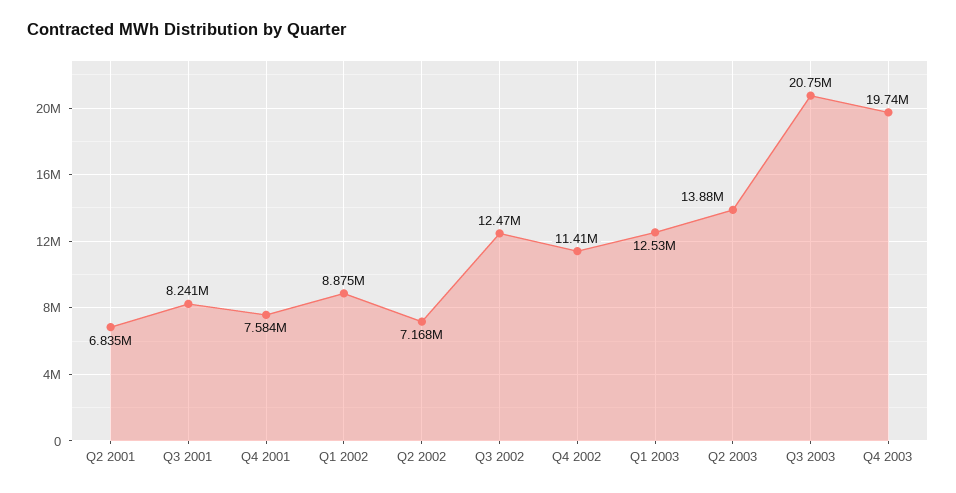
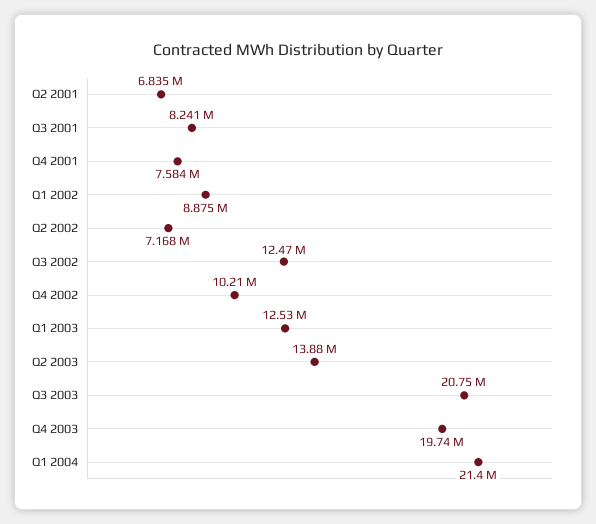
Q4 2002: 11410000 -> 10210000
Q1 2004: none -> 21400000

